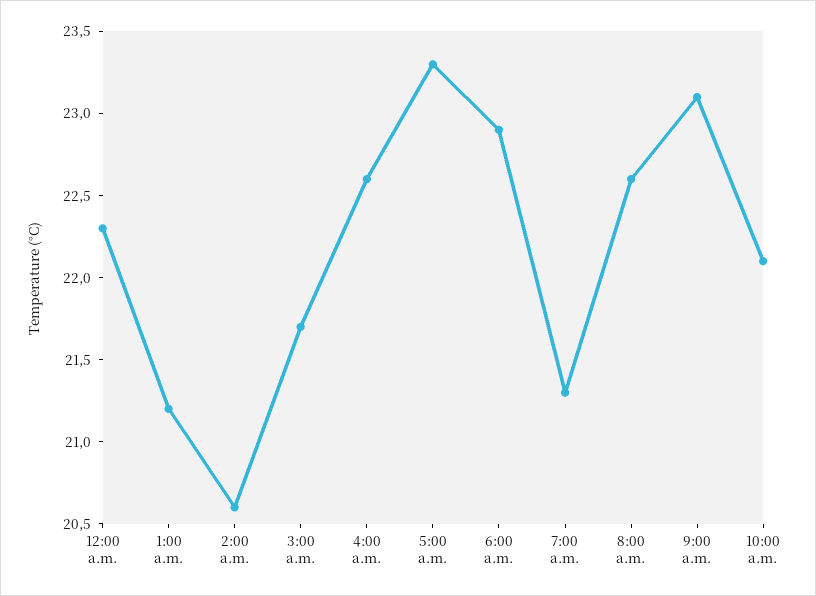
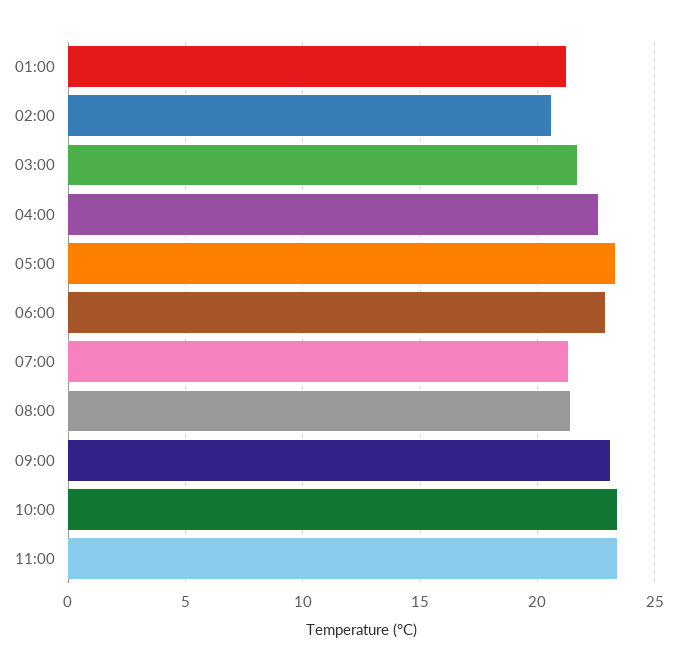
12:00 a.m.: 22.3 -> none
8:00 a.m.: 22.6 -> 21.5
10:00 a.m.: 22.1 -> 23.5
11:00: none -> 23.5

